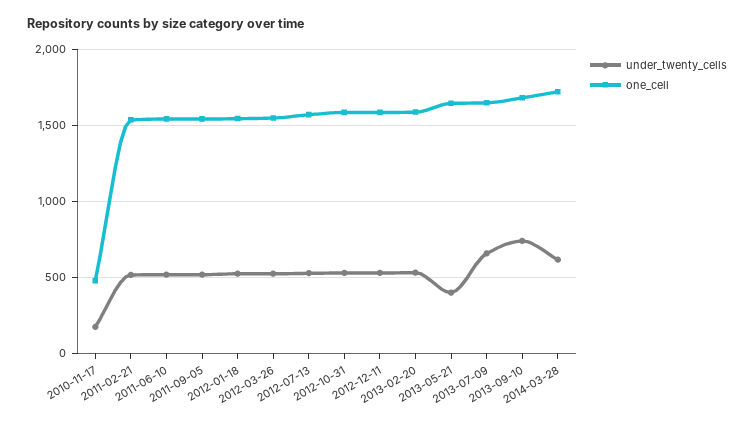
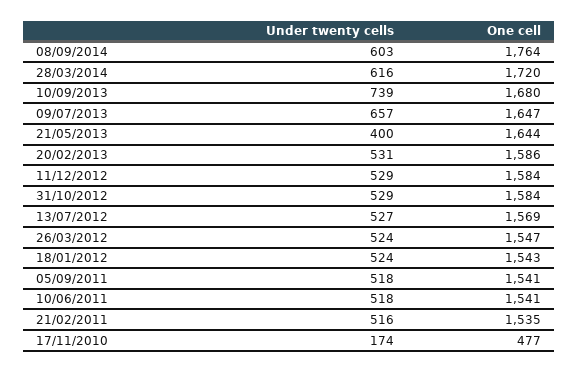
under_twenty_cells, 08/09/2014: none -> 603
one_cell, 08/09/2014: none -> 1764

